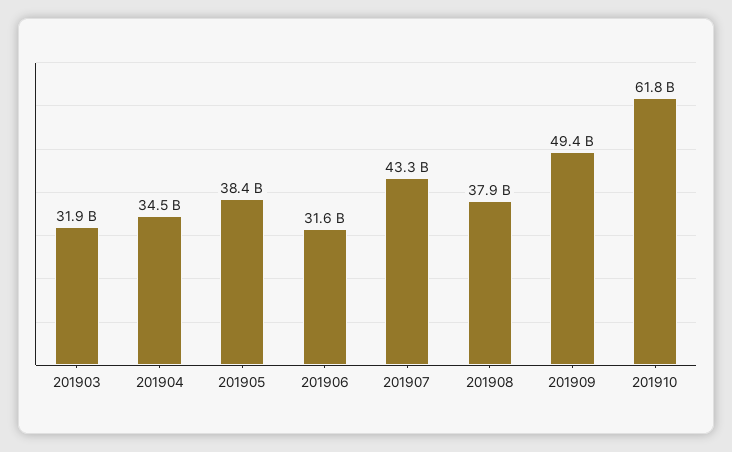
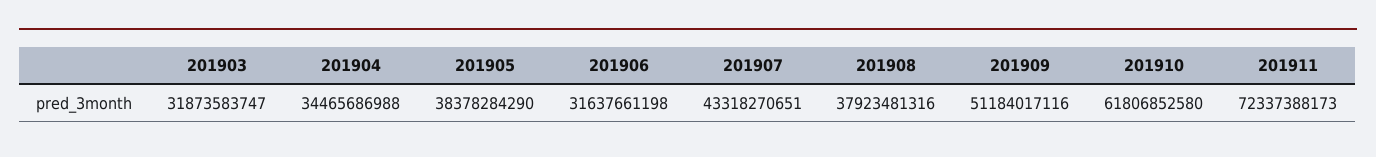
201909: 49400000000 -> 51184017116
201911: none -> 72337388173

